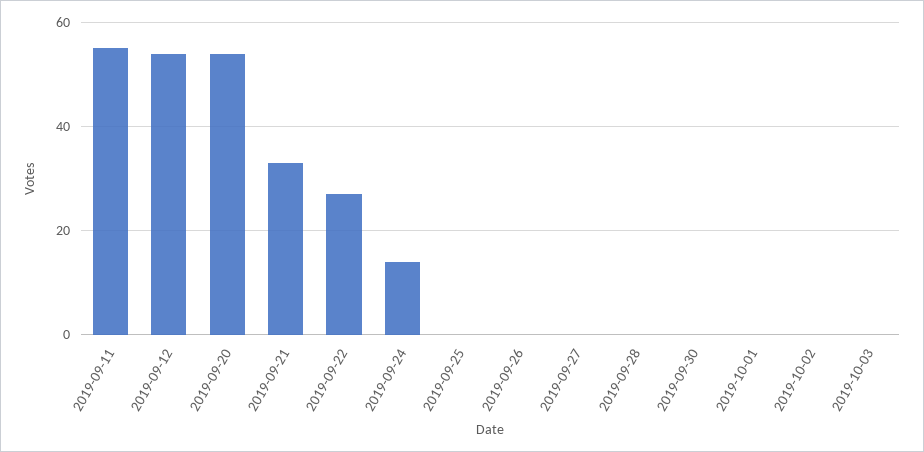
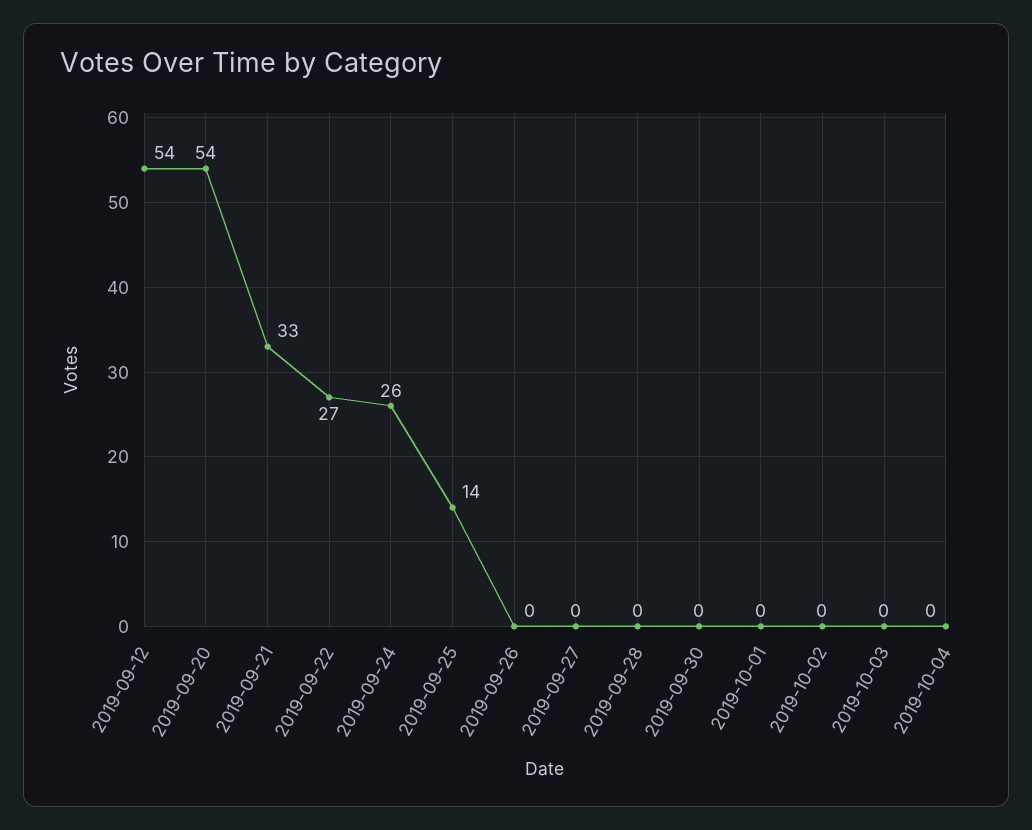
2019-09-11: 55 -> none
2019-09-24: 15 -> 26
2019-09-25: 0 -> 14
2019-10-04: none -> 0

